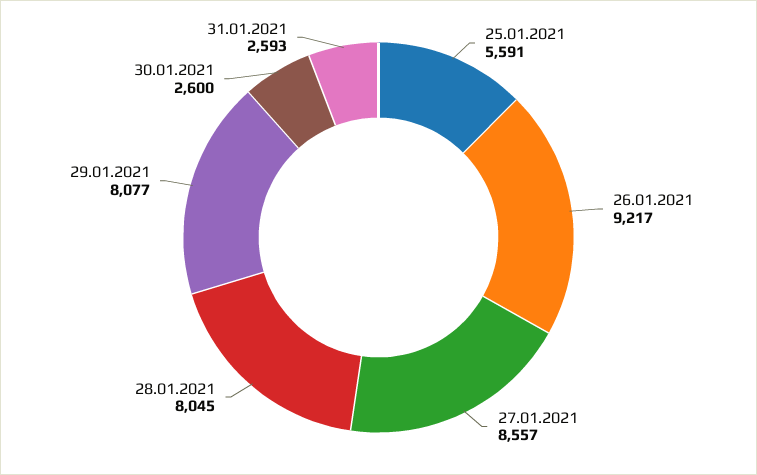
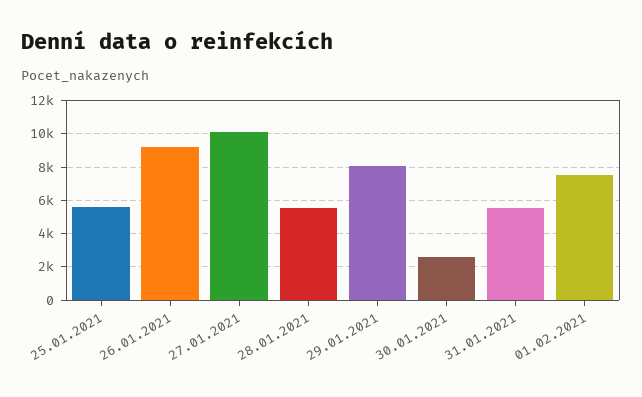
27.01.2021: 8557 -> 10000
28.01.2021: 8045 -> 5500
31.01.2021: 2593 -> 5500
01.02.2021: none -> 7500

